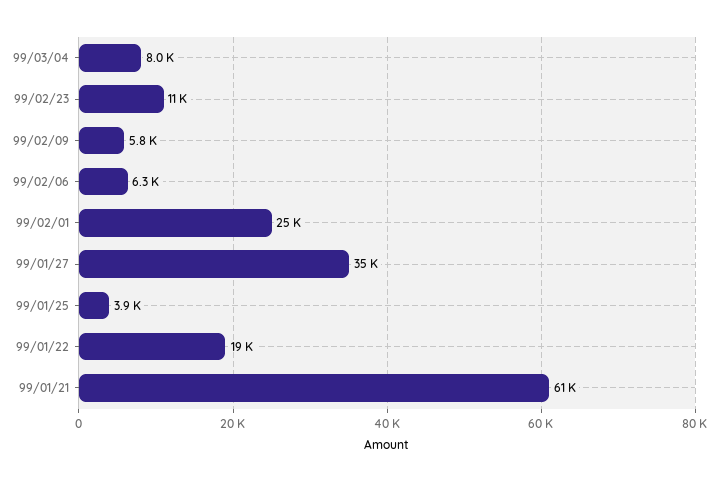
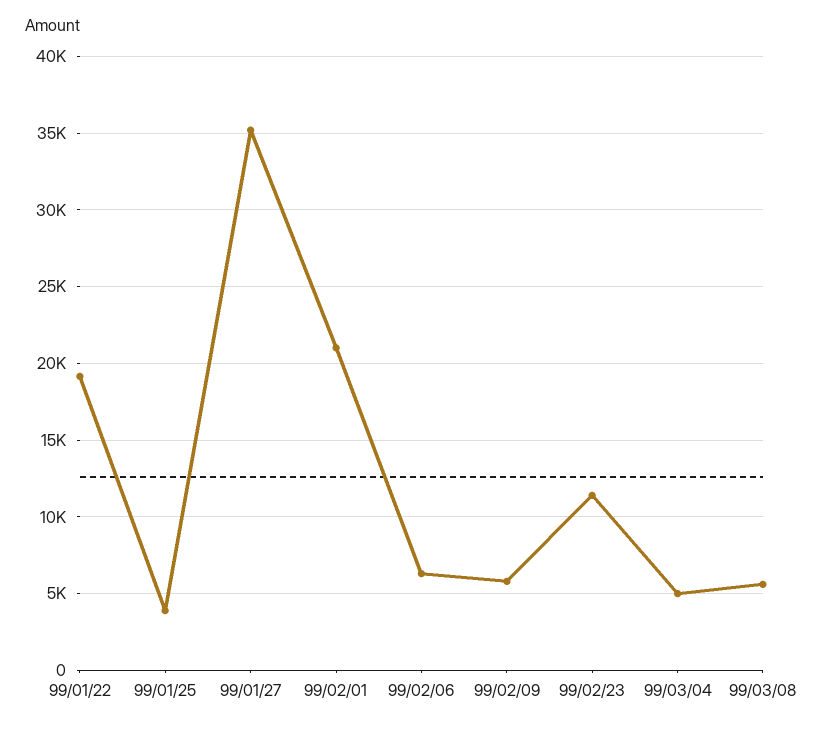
99/03/04: 8000 -> 5000
99/02/01: 25000 -> 21000
99/01/21: 61000 -> none
99/03/08: none -> 5500

